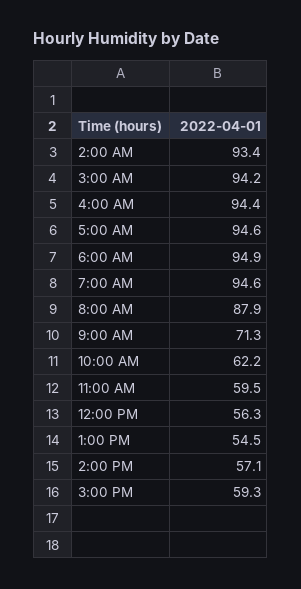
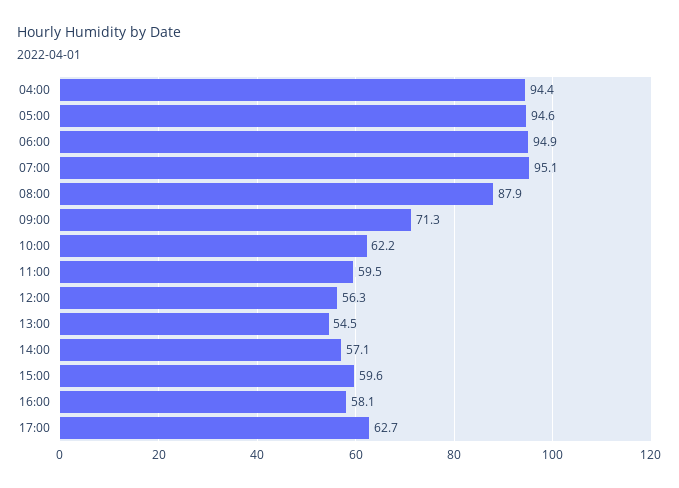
2:00 AM: 93.4 -> none
3:00 AM: 94.2 -> none
7:00 AM: 94.6 -> 95.1
3:00 PM: 59.3 -> 59.6
16:00: none -> 58.1
17:00: none -> 62.7

